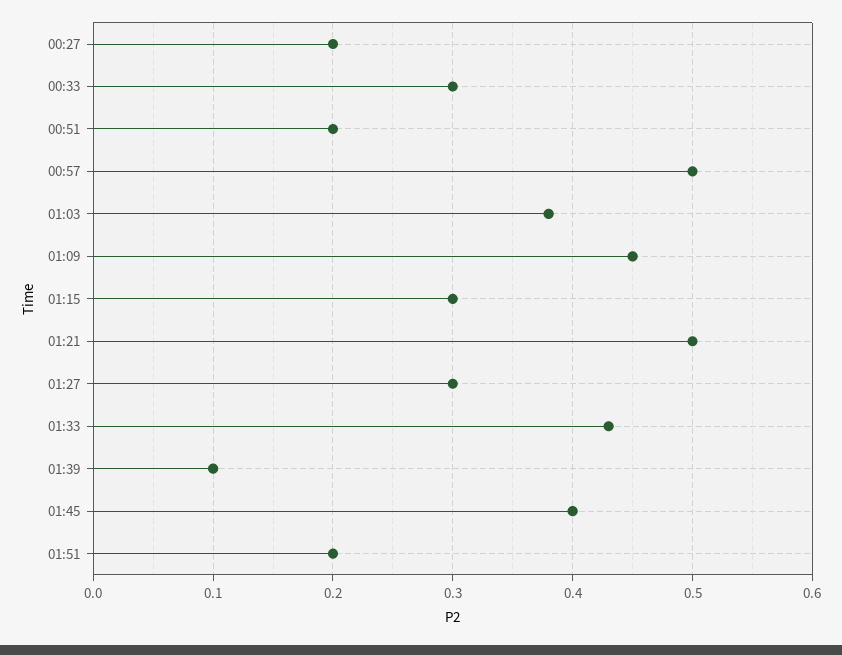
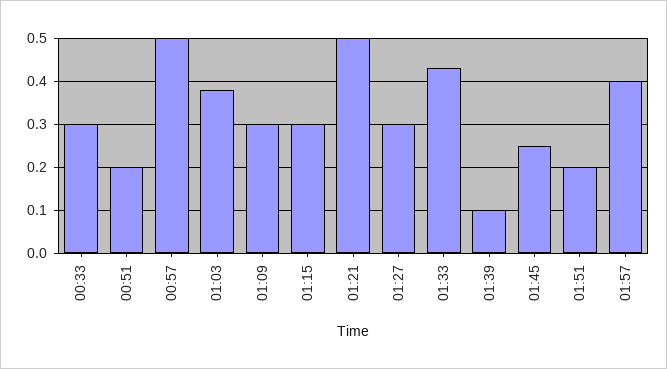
00:27: 0.2 -> none
01:09: 0.45 -> 0.3
01:45: 0.4 -> 0.25
01:57: none -> 0.4

